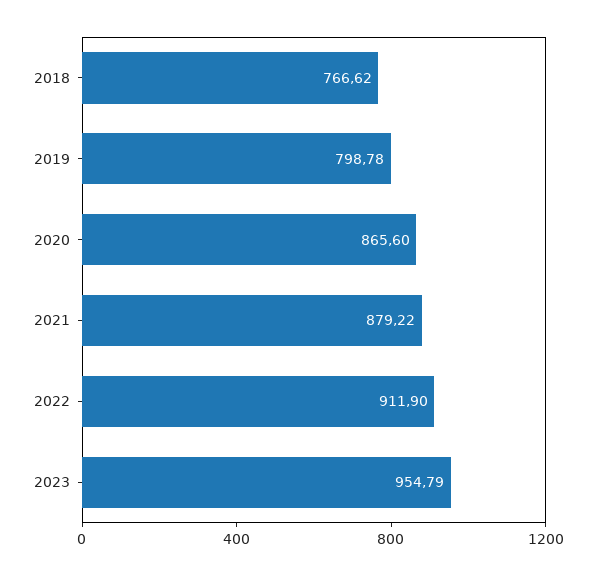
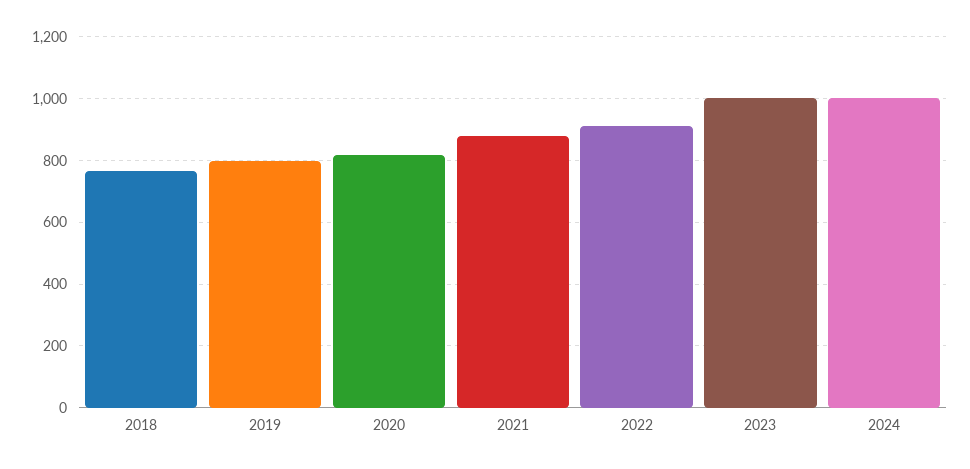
2020: 865.6 -> 820
2023: 954.79 -> 1000
2024: none -> 1000

